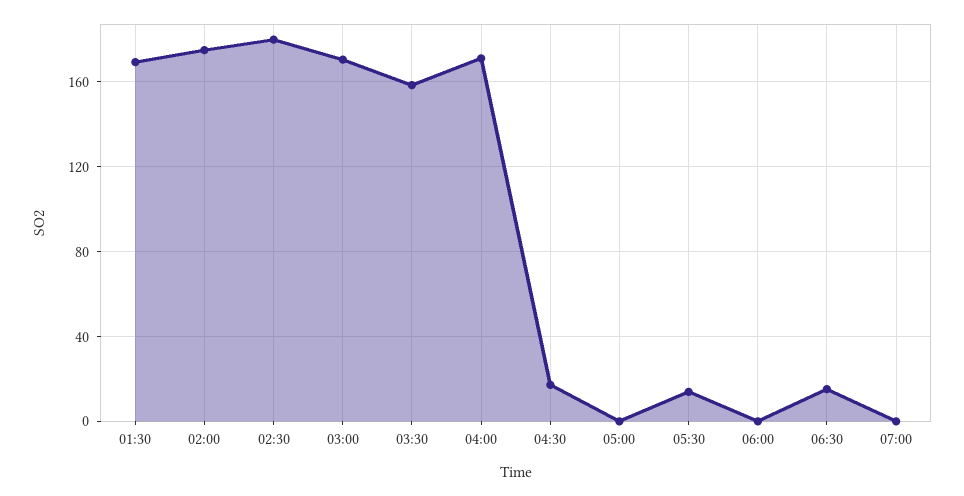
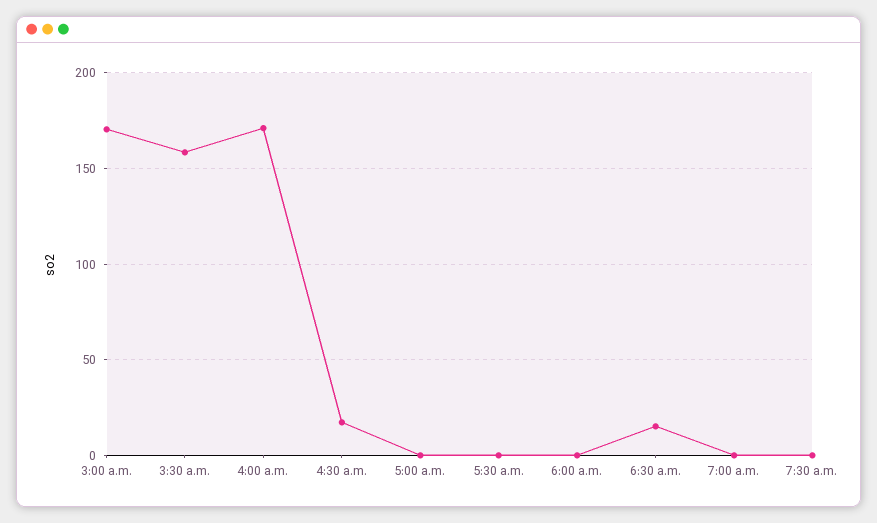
01:30: 170 -> none
02:00: 175 -> none
02:30: 180 -> none
05:30: 15 -> 0
7:30 a.m.: none -> 0

